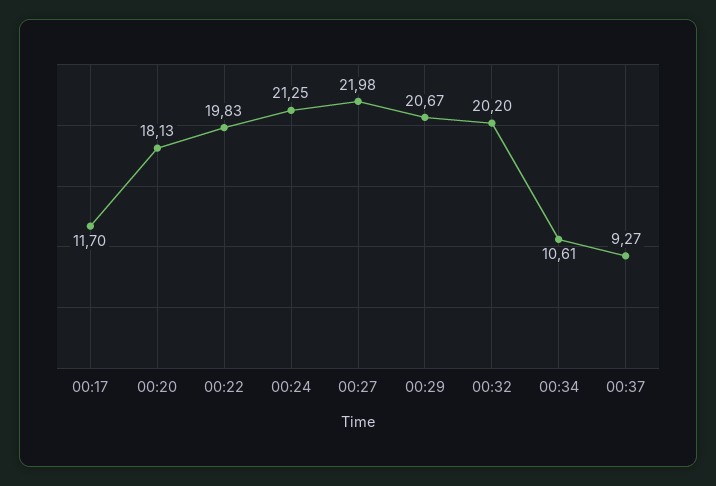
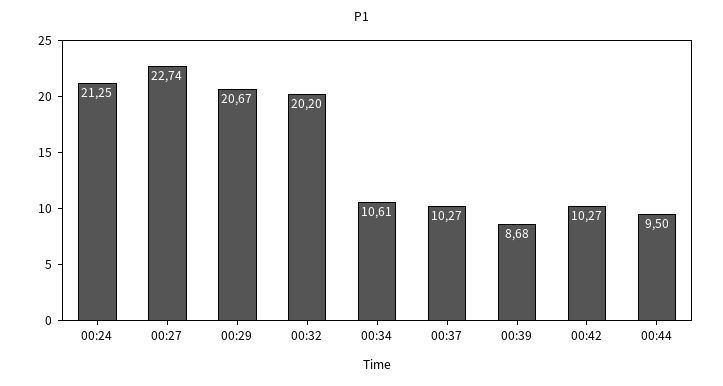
00:17: 11.7 -> none
00:20: 18.13 -> none
00:22: 19.83 -> none
00:27: 21.98 -> 22.74
00:37: 9.27 -> 10.27
00:39: none -> 8.68
00:42: none -> 10.27
00:44: none -> 9.5

